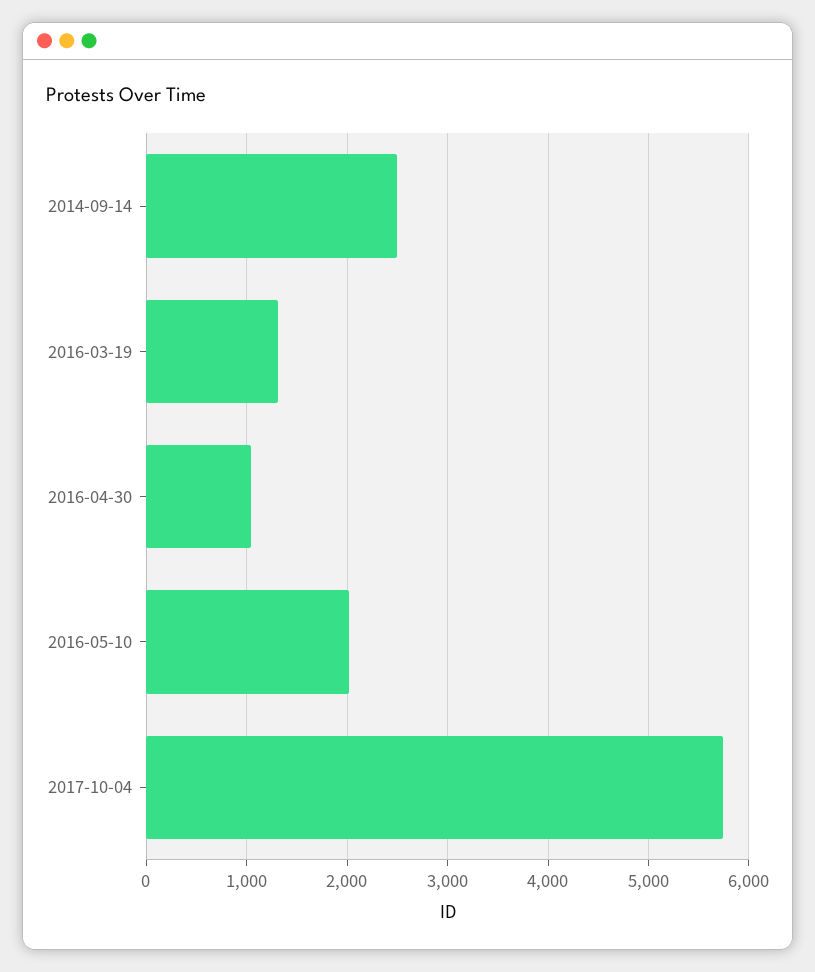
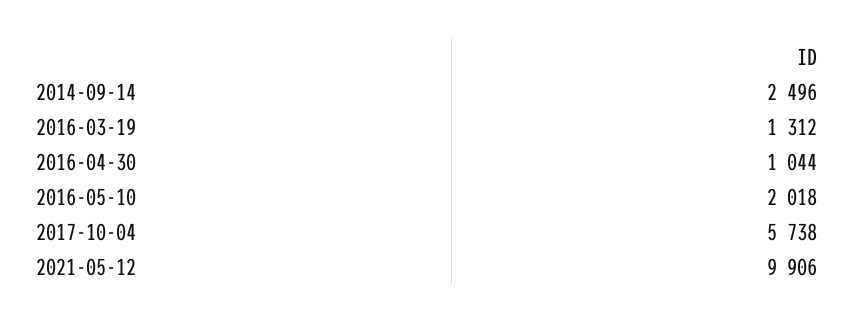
2021-05-12: none -> 9906

